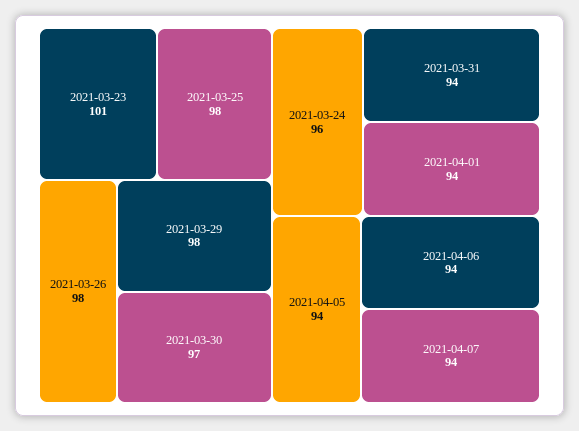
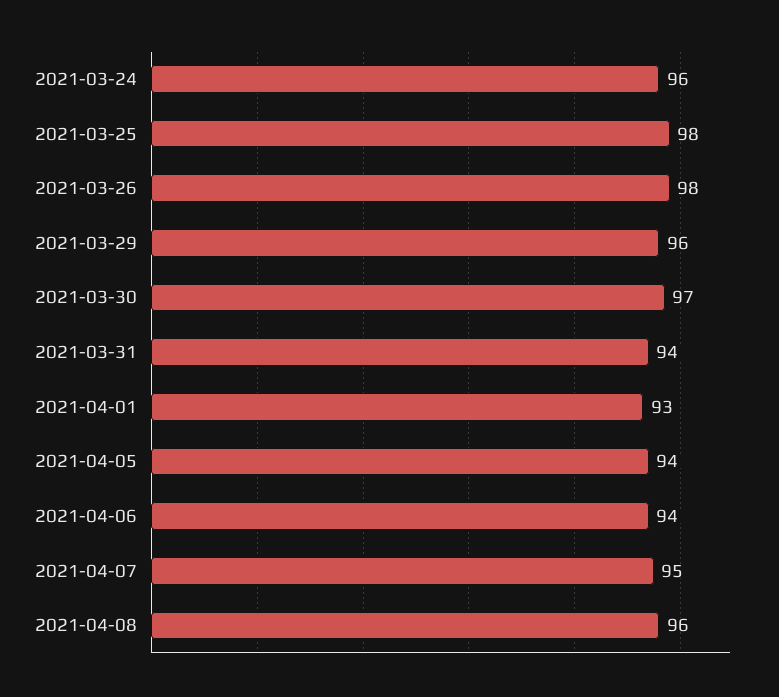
2021-03-23: 101 -> none
2021-03-29: 98 -> 96
2021-04-01: 94 -> 93
2021-04-07: 94 -> 95
2021-04-08: none -> 96

